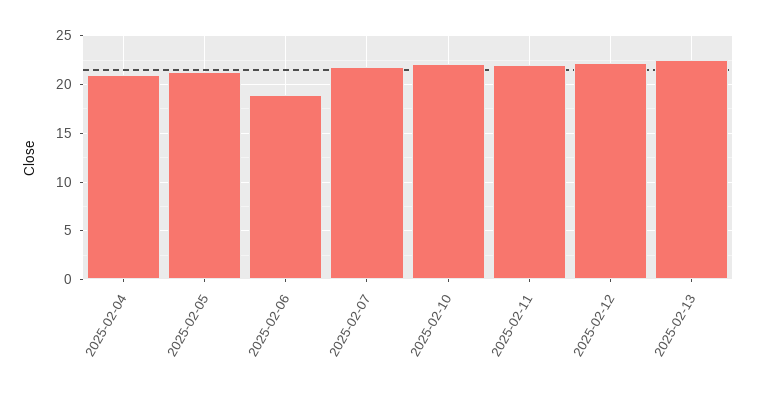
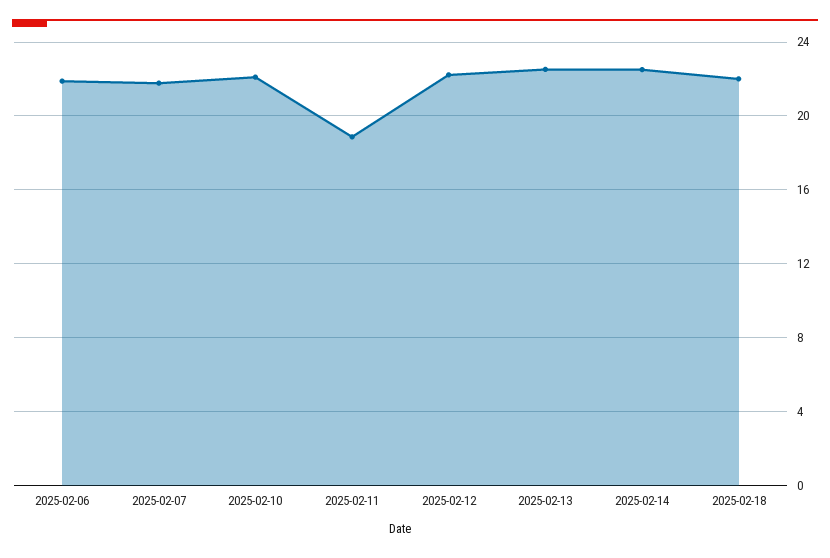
2025-02-04: 21 -> none
2025-02-05: 21 -> none
2025-02-06: 19 -> 22
2025-02-11: 22 -> 19
2025-02-14: none -> 22.5
2025-02-18: none -> 22

